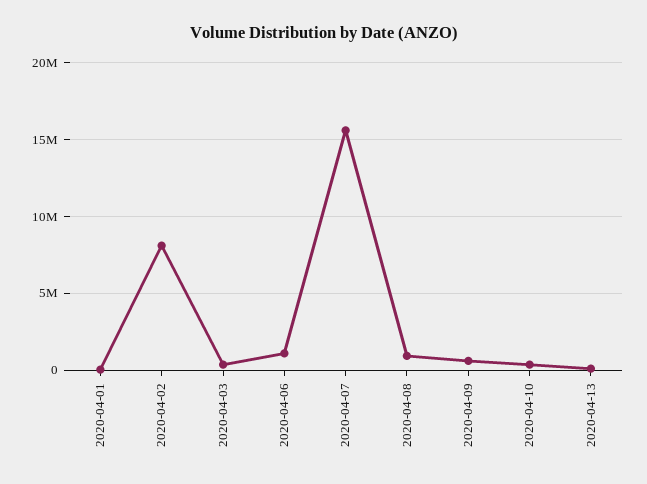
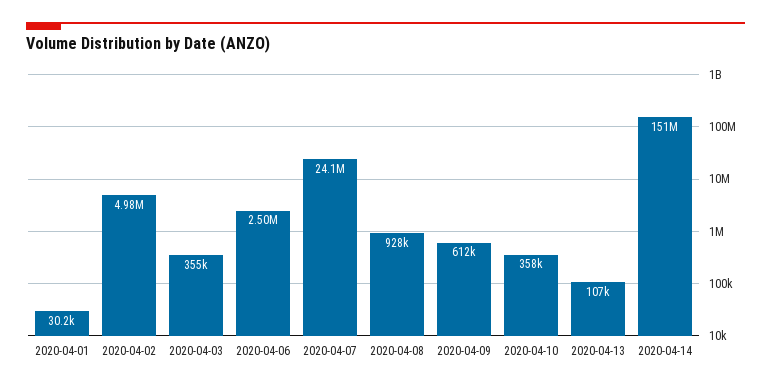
2020-04-02: 8000000 -> 4980000
2020-04-06: 1000000 -> 2500000
2020-04-07: 15500000 -> 24100000
2020-04-14: none -> 151000000

